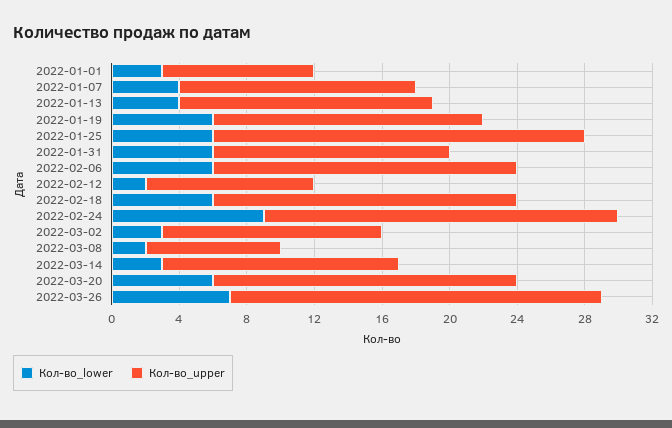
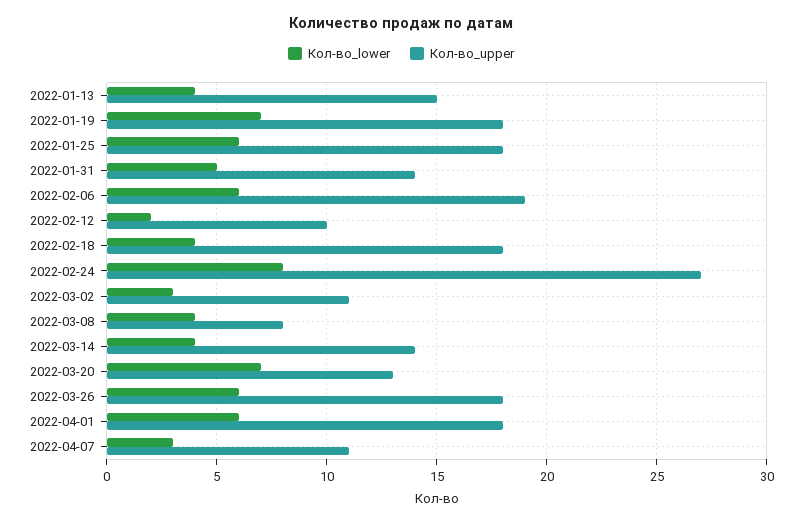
Кол-во_lower, 2022-01-01: 3 -> none
Кол-во_upper, 2022-01-01: 9 -> none
Кол-во_lower, 2022-01-07: 4 -> none
Кол-во_upper, 2022-01-07: 14 -> none
Кол-во_lower, 2022-01-19: 6 -> 7
Кол-во_upper, 2022-01-19: 16 -> 18
Кол-во_upper, 2022-01-25: 22 -> 18
Кол-во_lower, 2022-01-31: 6 -> 5
Кол-во_upper, 2022-02-06: 18 -> 19
Кол-во_lower, 2022-02-18: 6 -> 4
Кол-во_lower, 2022-02-24: 9 -> 8
Кол-во_upper, 2022-02-24: 21 -> 27
Кол-во_upper, 2022-03-02: 13 -> 11
Кол-во_lower, 2022-03-08: 2 -> 4
Кол-во_lower, 2022-03-14: 3 -> 4
Кол-во_lower, 2022-03-20: 6 -> 7
Кол-во_upper, 2022-03-20: 18 -> 13
Кол-во_lower, 2022-03-26: 7 -> 6
Кол-во_upper, 2022-03-26: 22 -> 18
Кол-во_lower, 2022-04-01: none -> 6
Кол-во_upper, 2022-04-01: none -> 18
Кол-во_lower, 2022-04-07: none -> 3
Кол-во_upper, 2022-04-07: none -> 11

